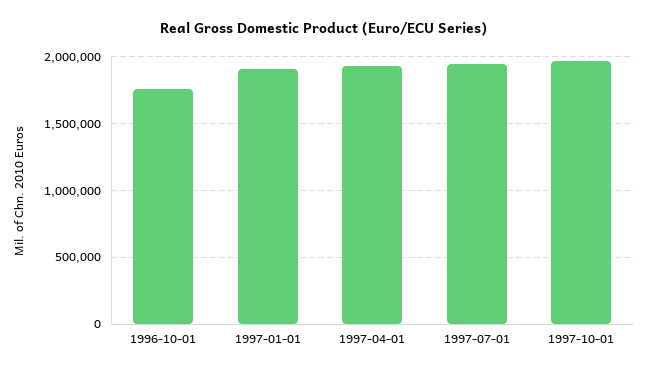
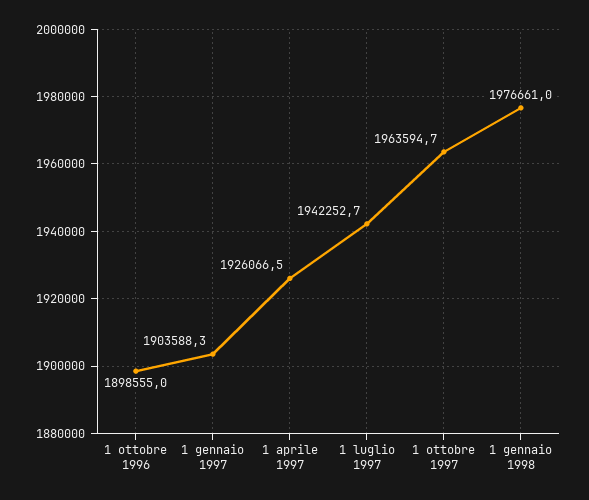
1996-10-01: 1750000 -> 1898555
1 gennaio 1998: none -> 1976661

